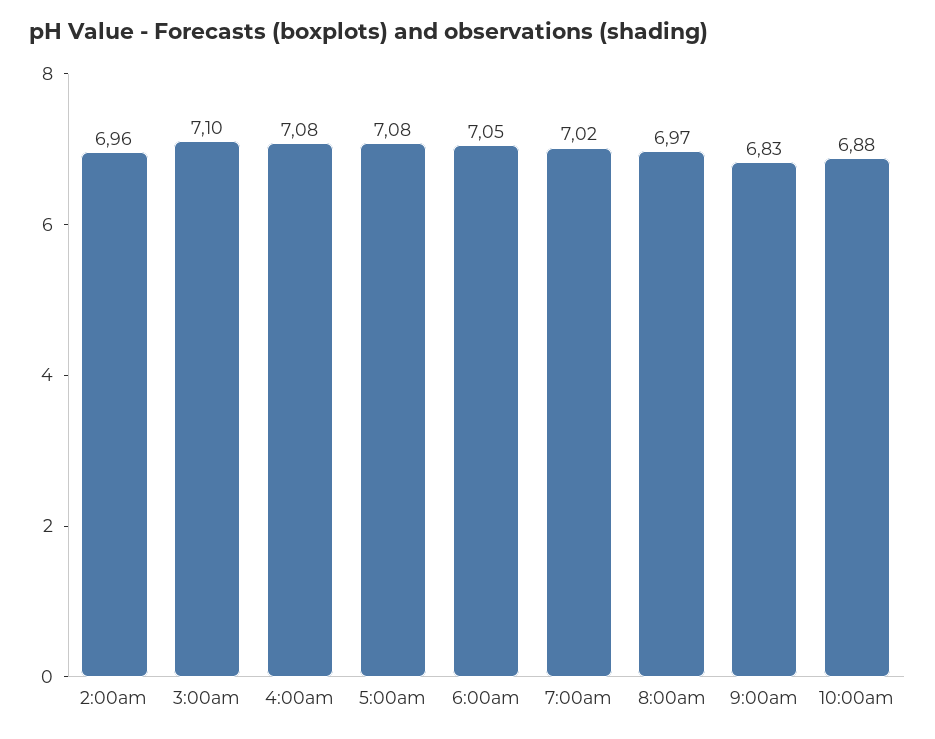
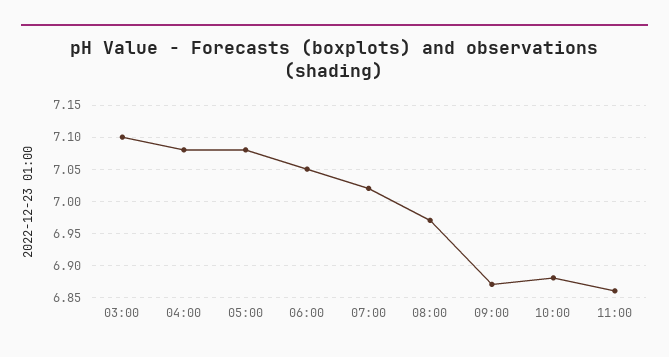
2:00am: 6.96 -> none
9:00am: 6.83 -> 6.87
11:00: none -> 6.86

